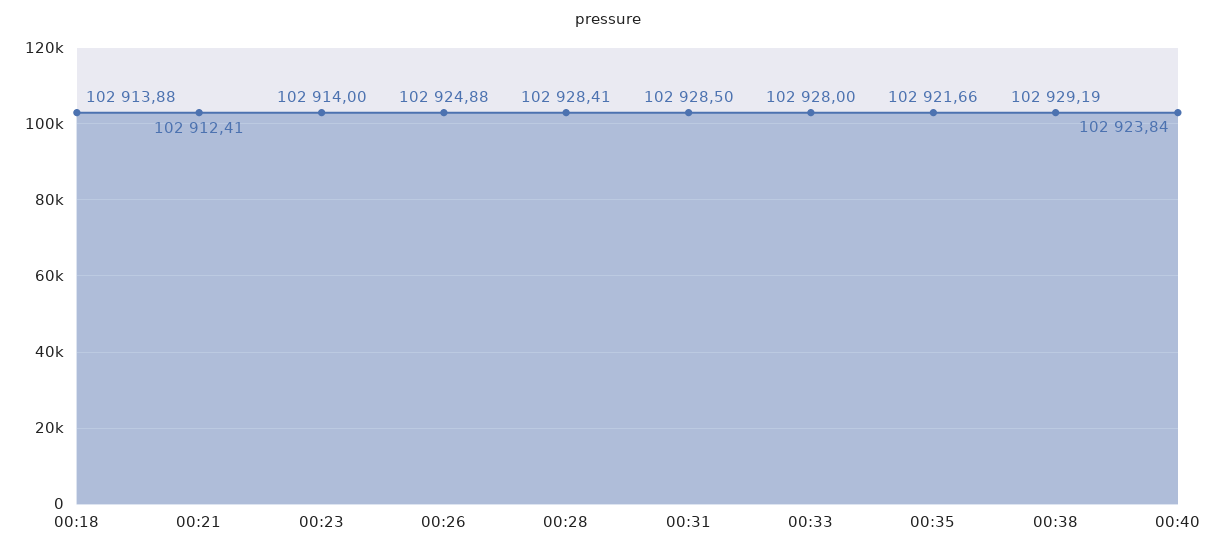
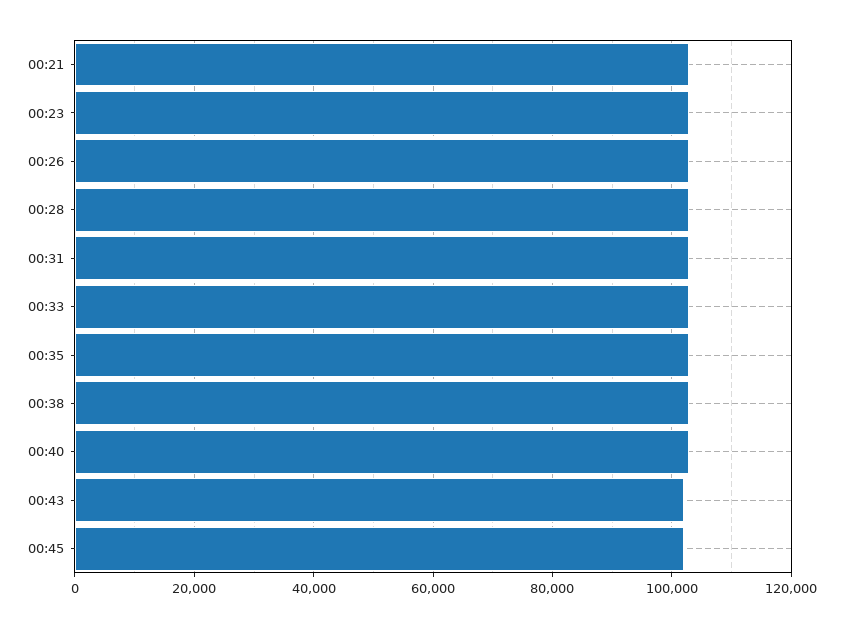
00:18: 102913.88 -> none
00:43: none -> 102000
00:45: none -> 102000

